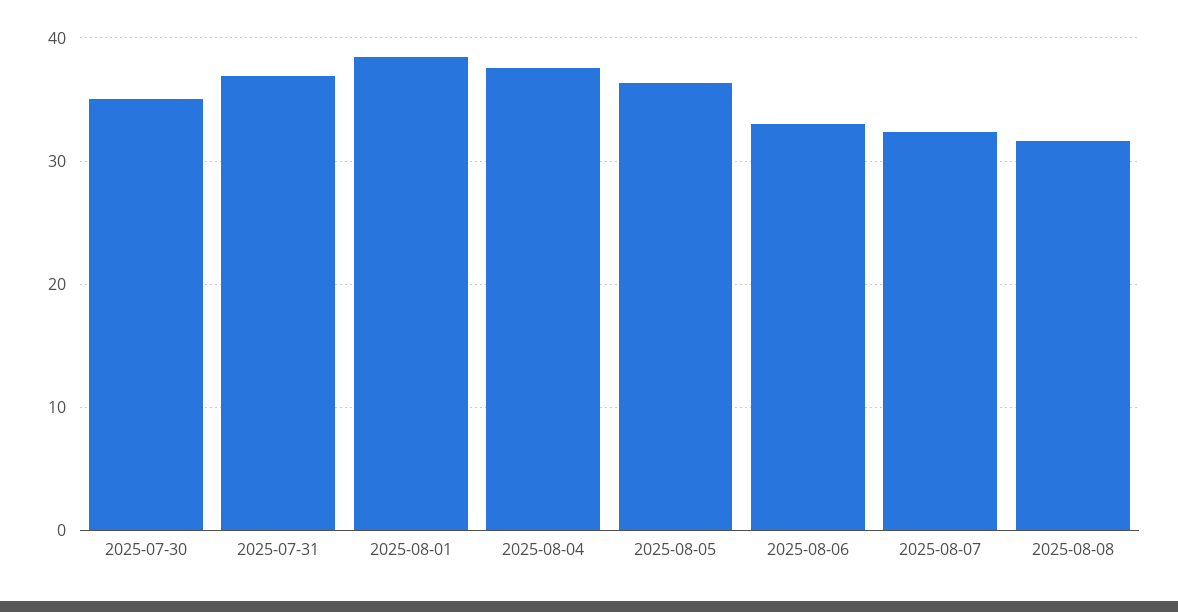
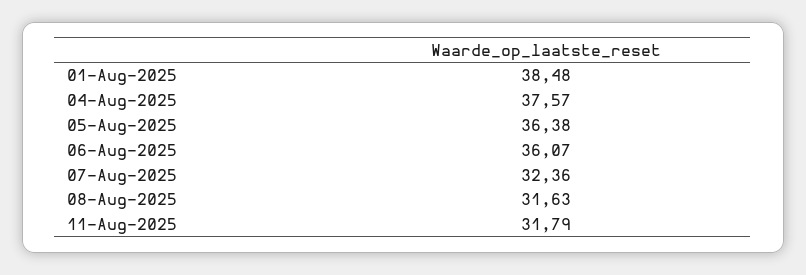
2025-07-30: 35 -> none
2025-07-31: 37 -> none
2025-08-06: 33 -> 36.07
11-Aug-2025: none -> 31.79

